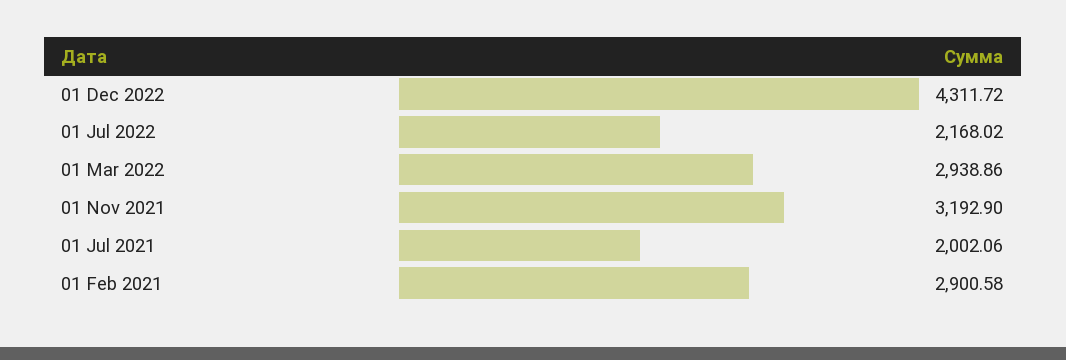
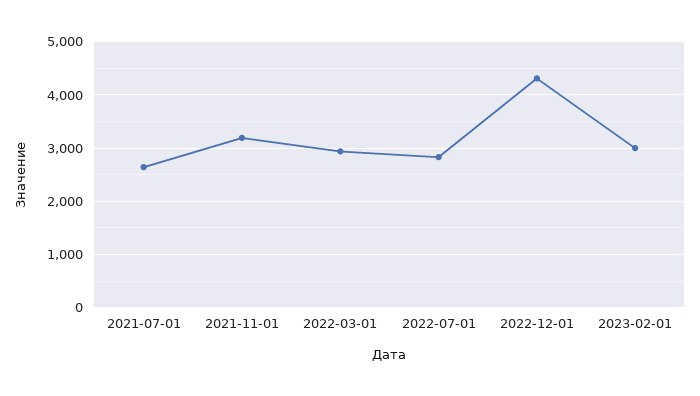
01 Jul 2022: 2168.02 -> 2800
01 Jul 2021: 2002.06 -> 2600
01 Feb 2021: 2900.58 -> none
2023-02-01: none -> 3000

